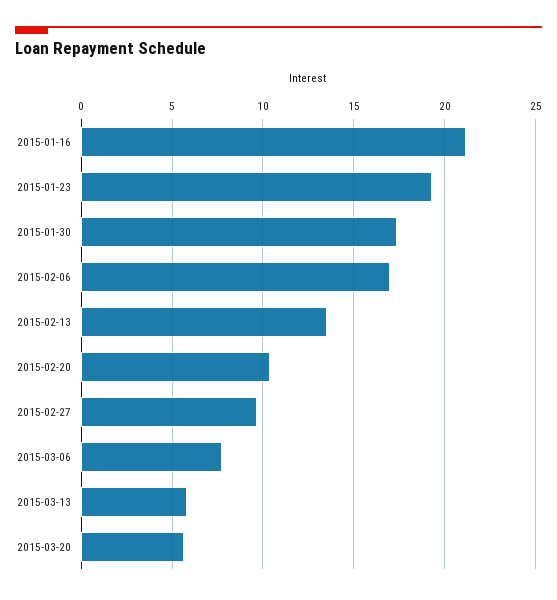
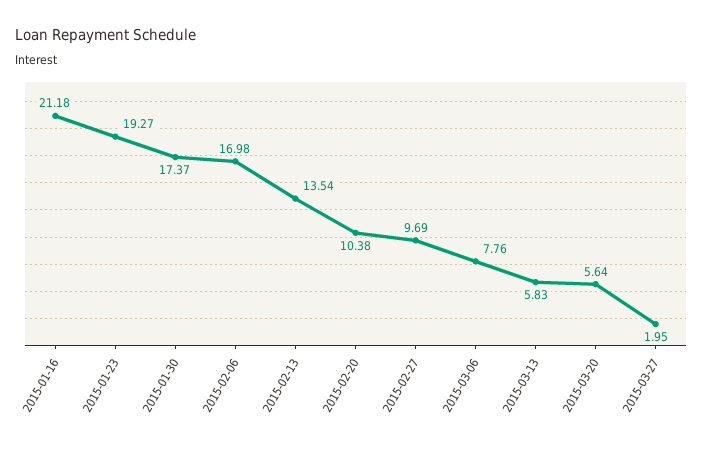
2015-03-27: none -> 1.95

